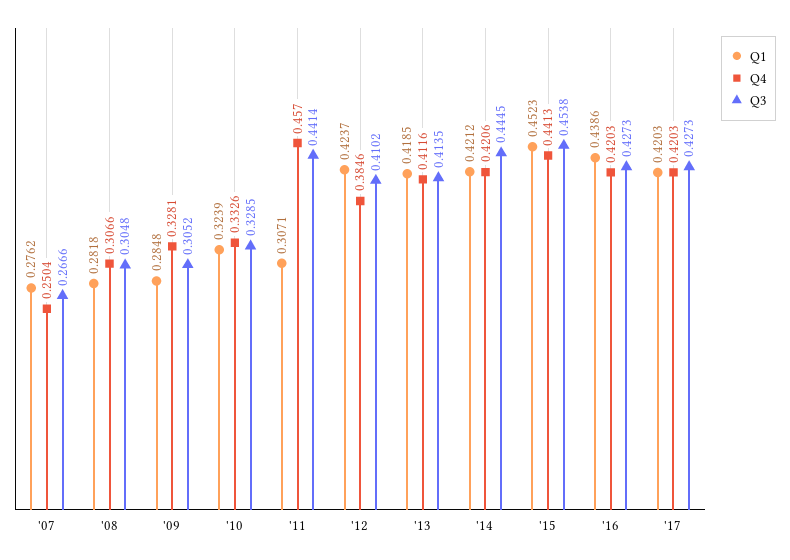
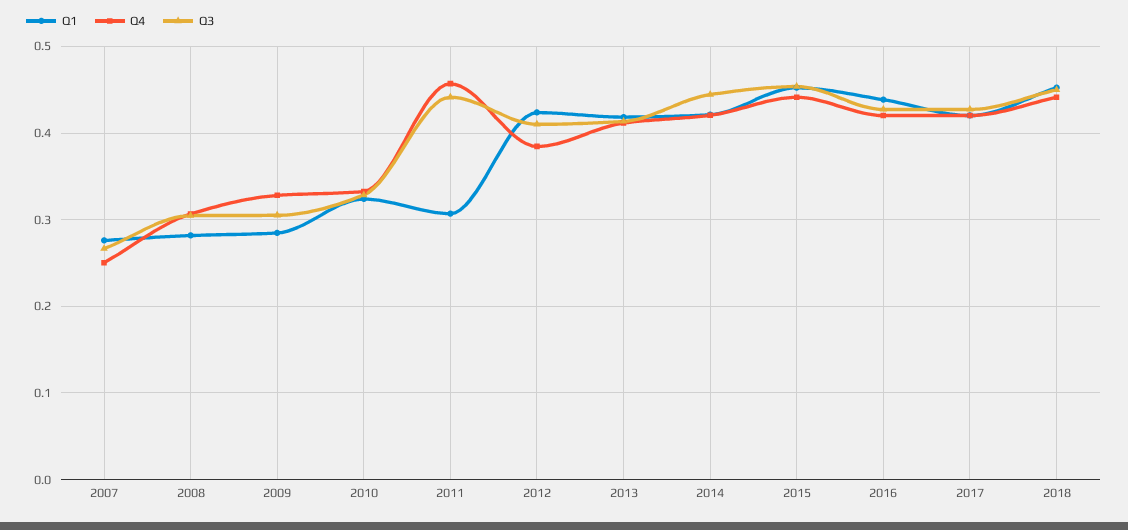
Q1, 2018: none -> 0.45
Q4, 2018: none -> 0.44
Q3, 2018: none -> 0.45

